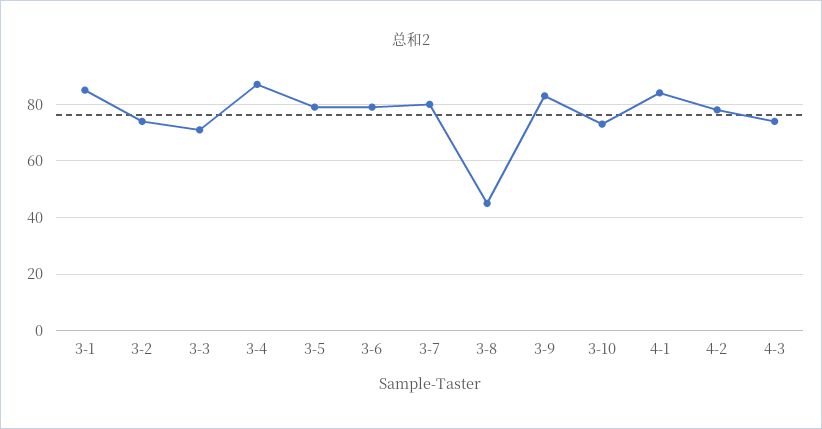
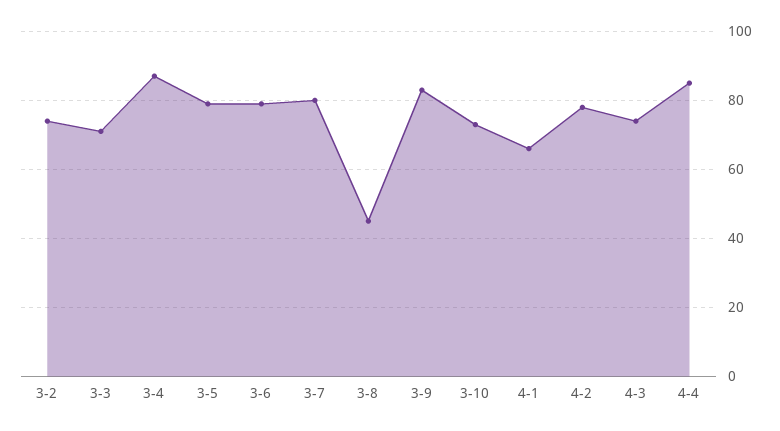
3-1: 85 -> none
4-1: 85 -> 65
4-4: none -> 85

